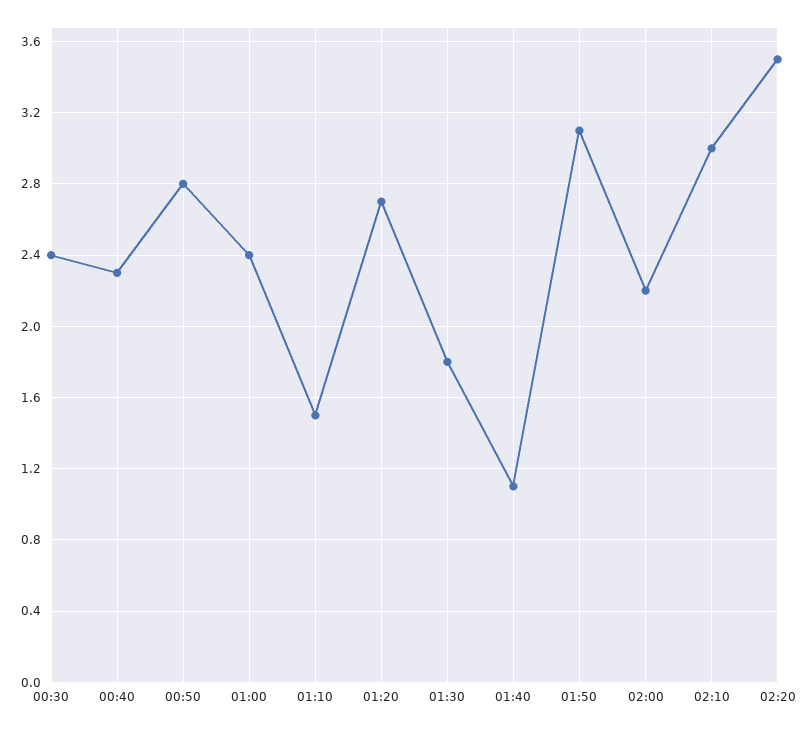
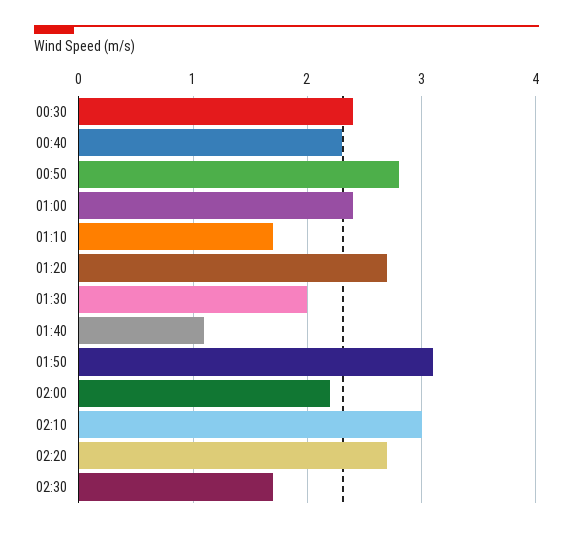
01:10: 1.5 -> 1.7
01:30: 1.8 -> 2
02:20: 3.5 -> 2.7
02:30: none -> 1.7

